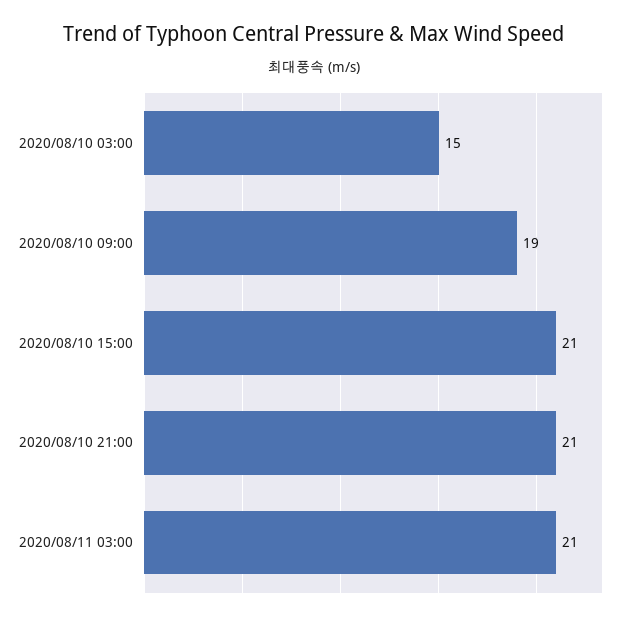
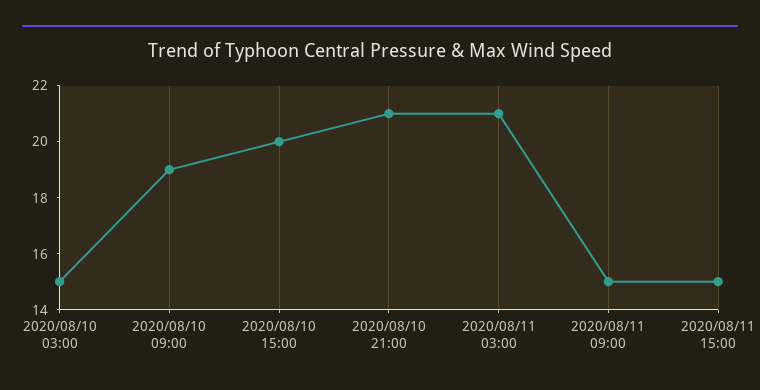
2020/08/10 15:00: 21 -> 20
2020/08/11 09:00: none -> 15
2020/08/11 15:00: none -> 15

